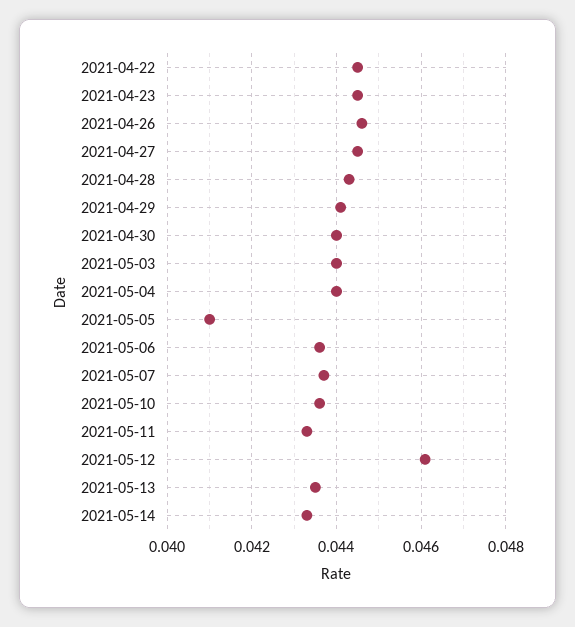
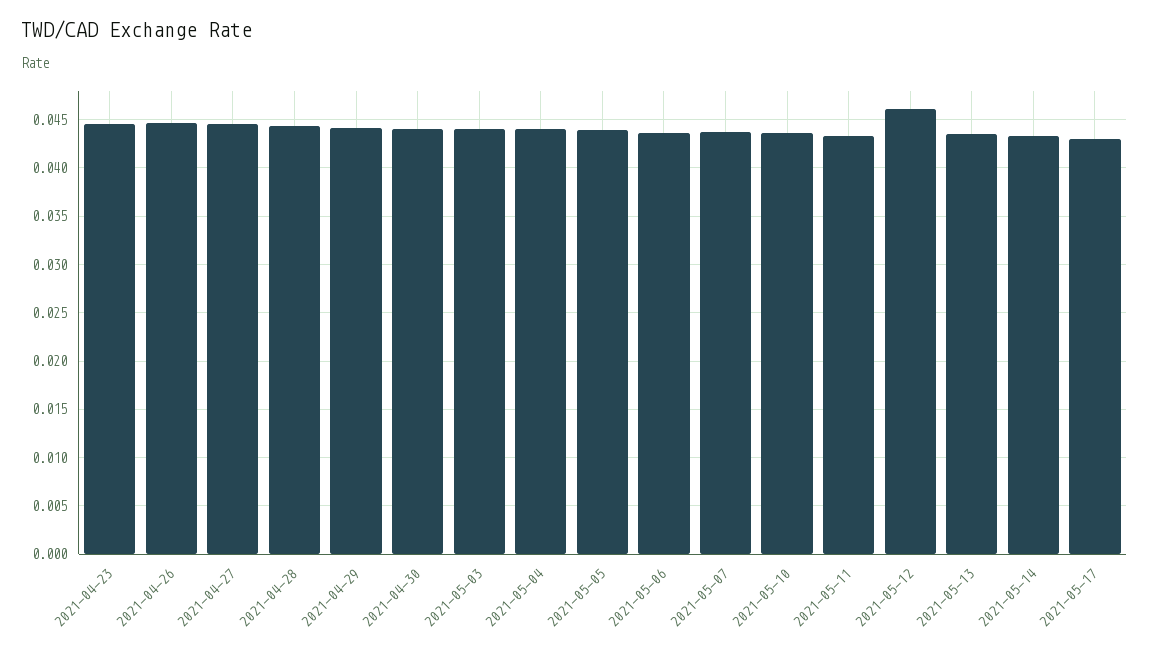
2021-04-22: 0.0445 -> none
2021-05-05: 0.041 -> 0.044
2021-05-17: none -> 0.043

